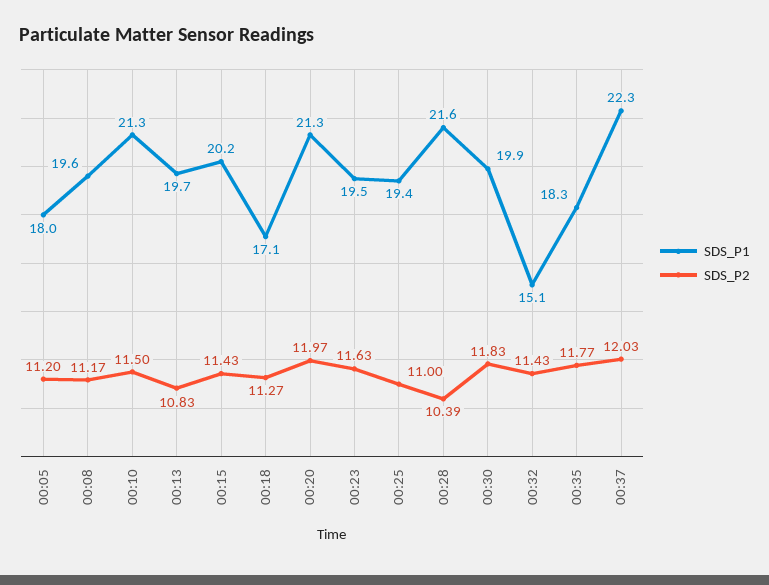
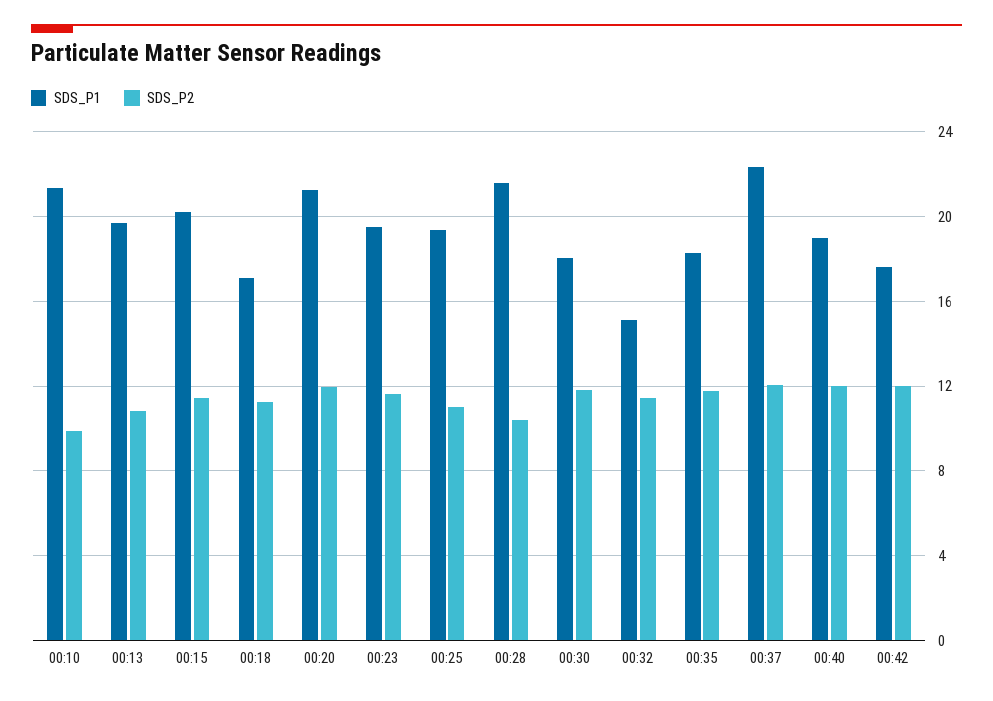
SDS_P1, 00:05: 18 -> none
SDS_P2, 00:05: 11.2 -> none
SDS_P1, 00:08: 19.6 -> none
SDS_P2, 00:08: 11.17 -> none
SDS_P2, 00:10: 11.5 -> 10
SDS_P1, 00:30: 19.9 -> 18
SDS_P1, 00:40: none -> 19
SDS_P2, 00:40: none -> 12
SDS_P1, 00:42: none -> 17.5
SDS_P2, 00:42: none -> 12

